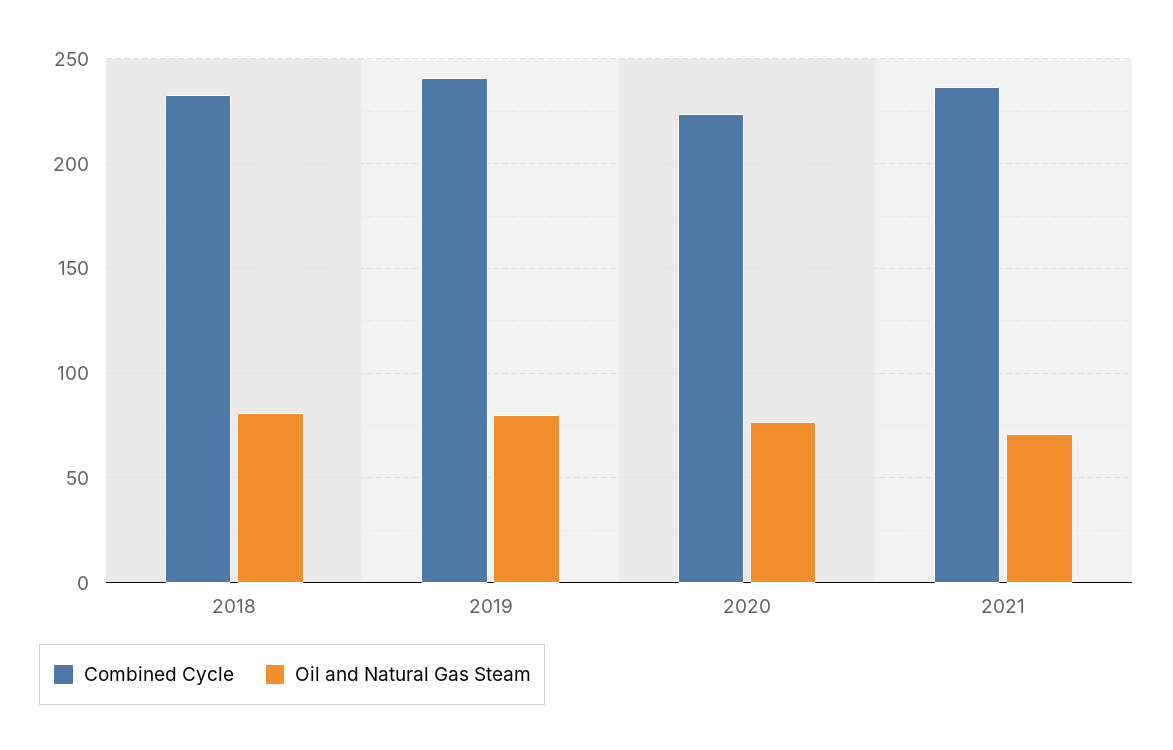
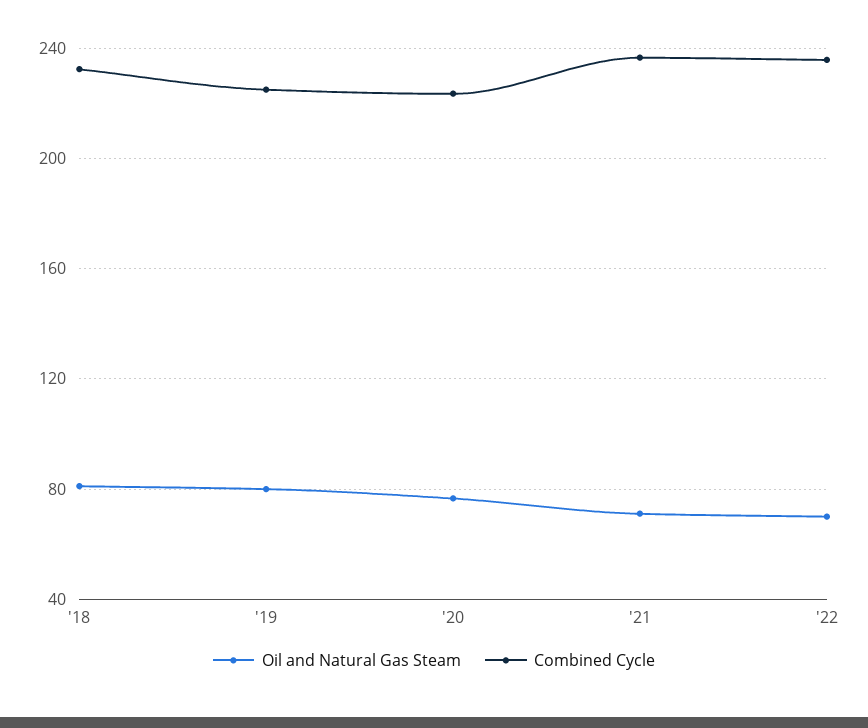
Combined Cycle, 2019: 240 -> 225
Oil and Natural Gas Steam, '22: none -> 70
Combined Cycle, '22: none -> 235

